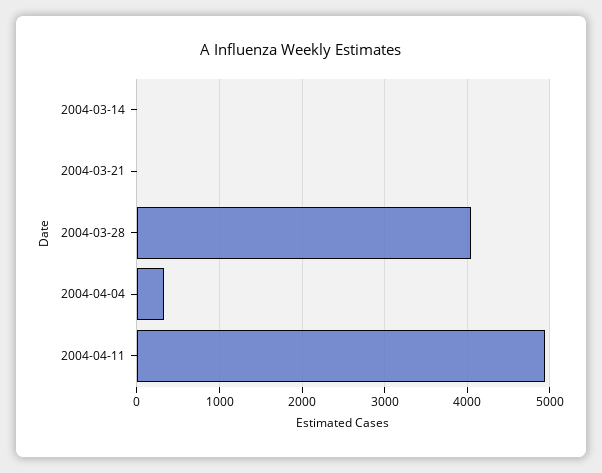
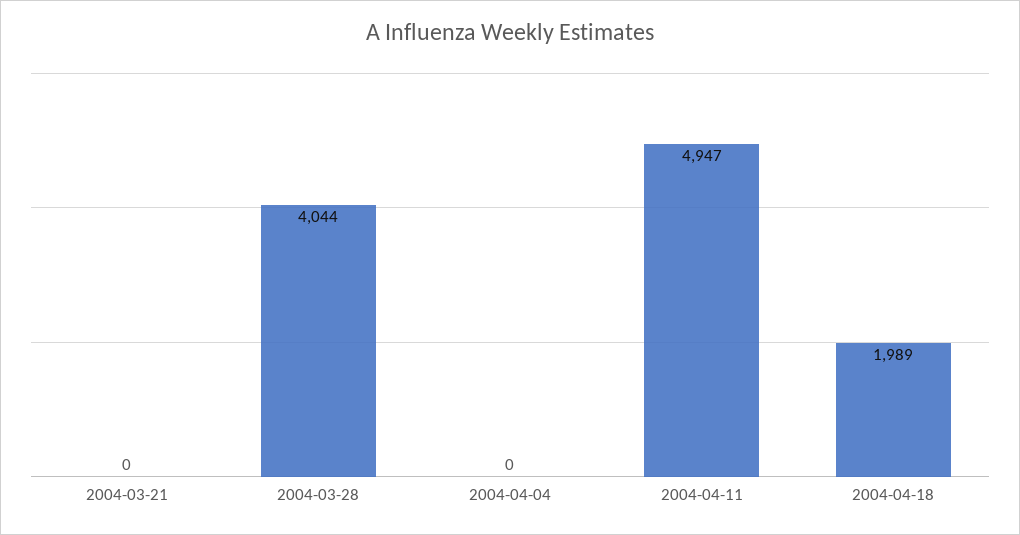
2004-03-14: 0 -> none
2004-04-04: 300 -> 0
2004-04-18: none -> 1989

